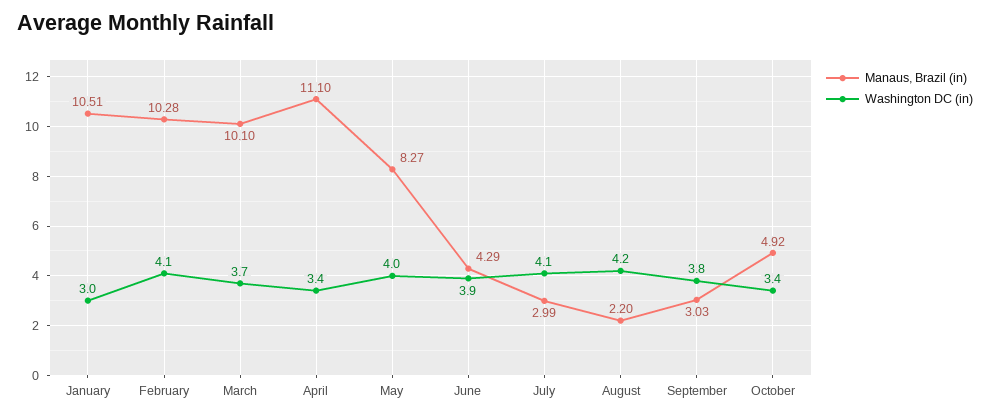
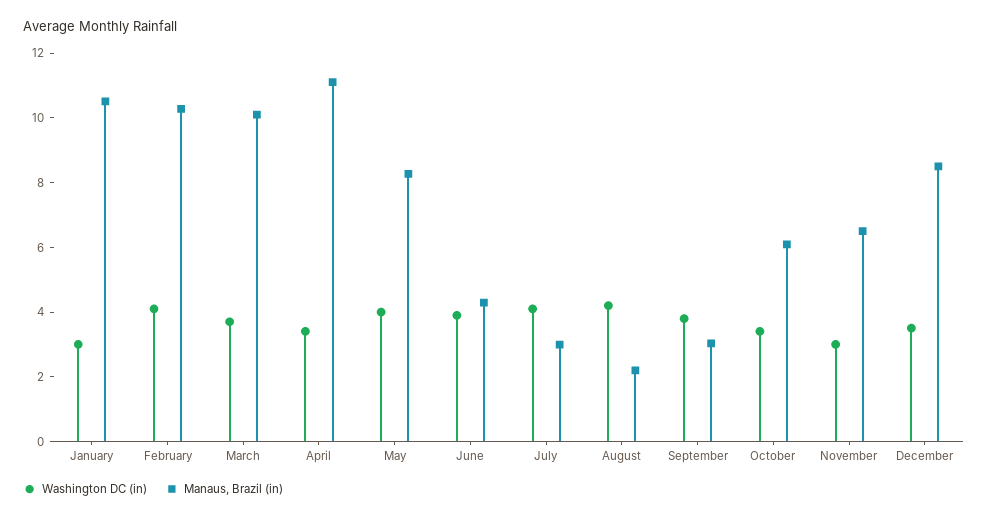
Manaus, Brazil (in), October: 4.92 -> 6
Washington DC (in), November: none -> 3
Manaus, Brazil (in), November: none -> 6.5
Washington DC (in), December: none -> 3.5
Manaus, Brazil (in), December: none -> 8.5

